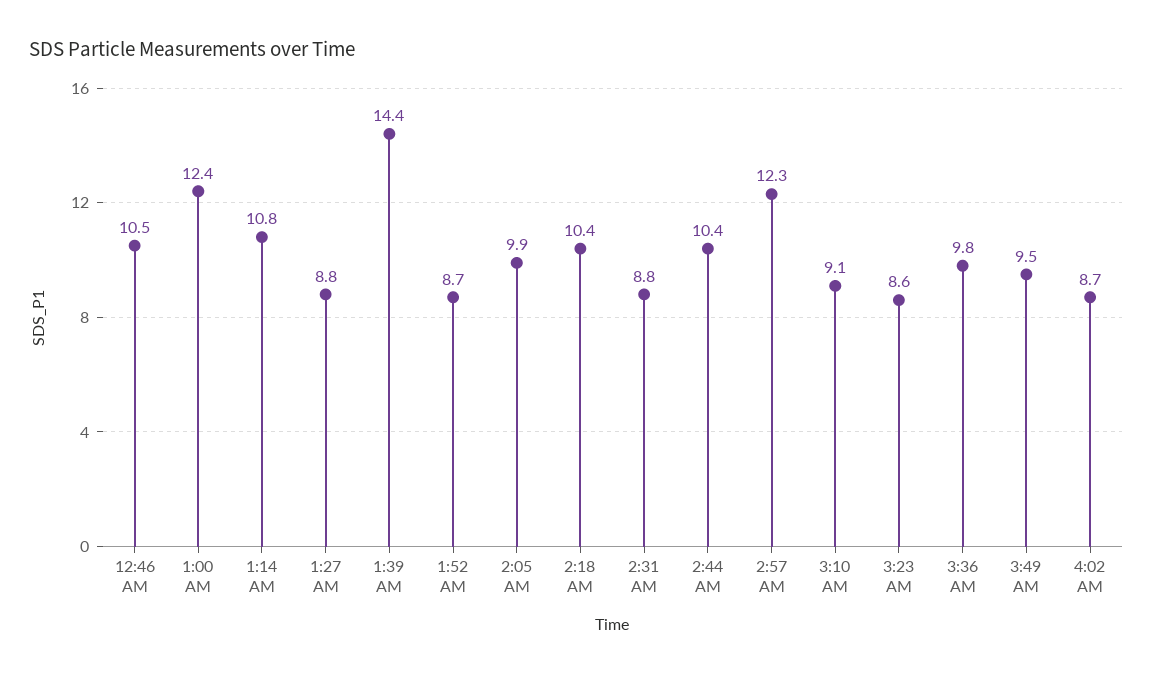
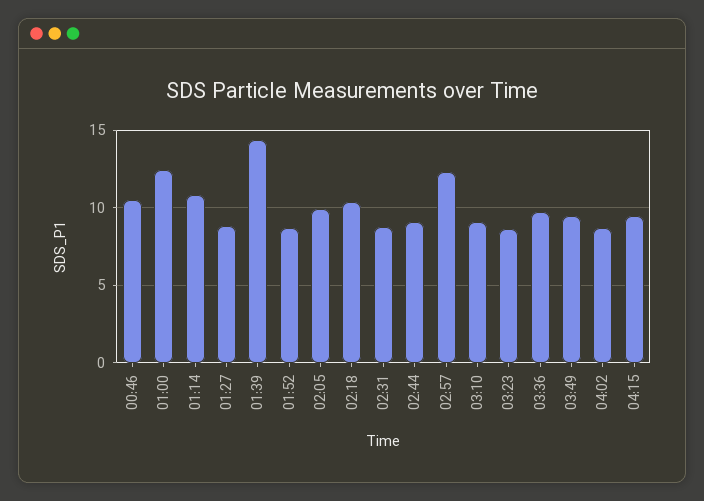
2:44 AM: 10.4 -> 9
04:15: none -> 9.5

